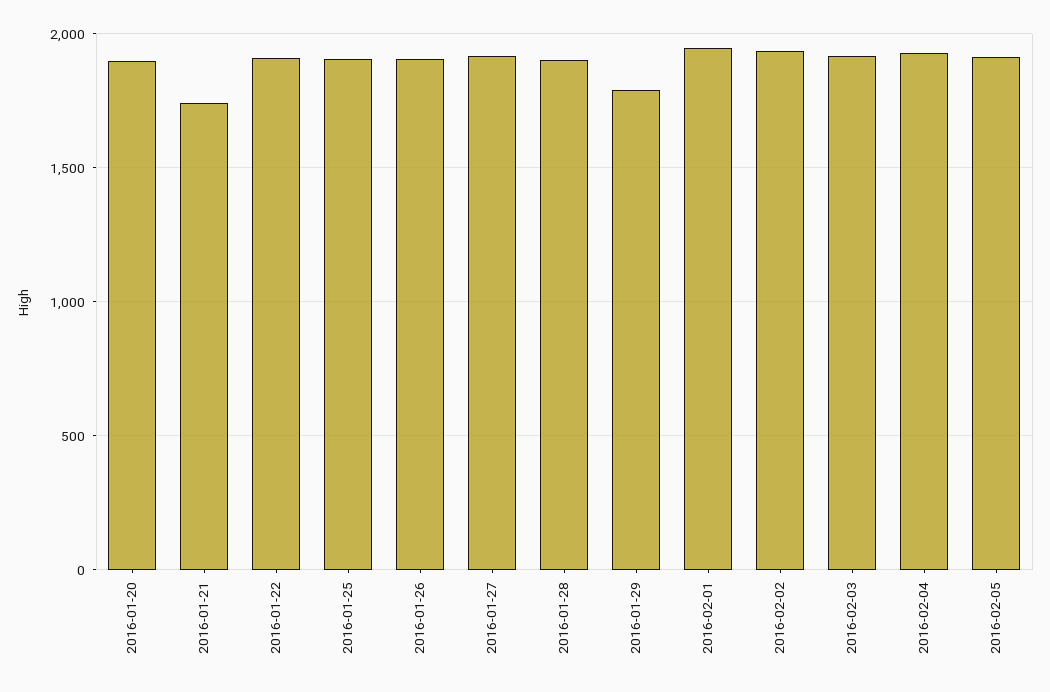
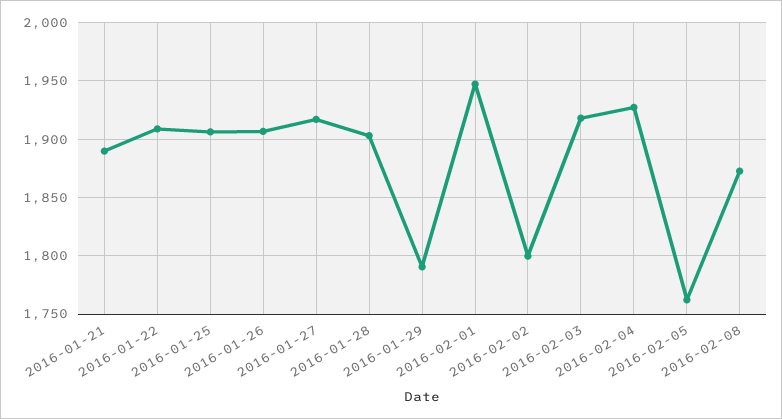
2016-01-20: 1900 -> none
2016-01-21: 1750 -> 1890
2016-02-02: 1950 -> 1800
2016-02-05: 1900 -> 1760
2016-02-08: none -> 1870

